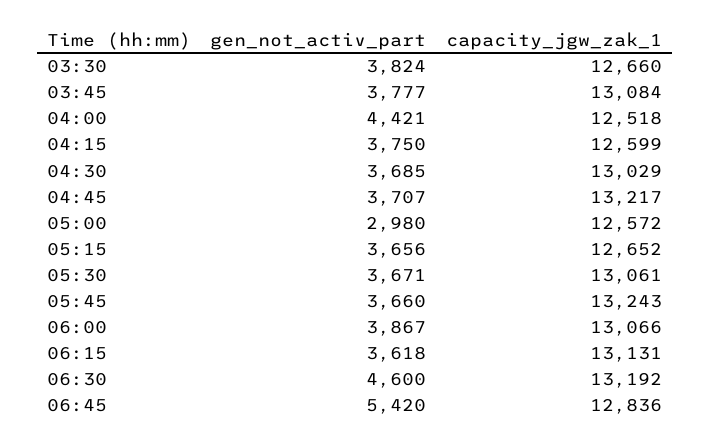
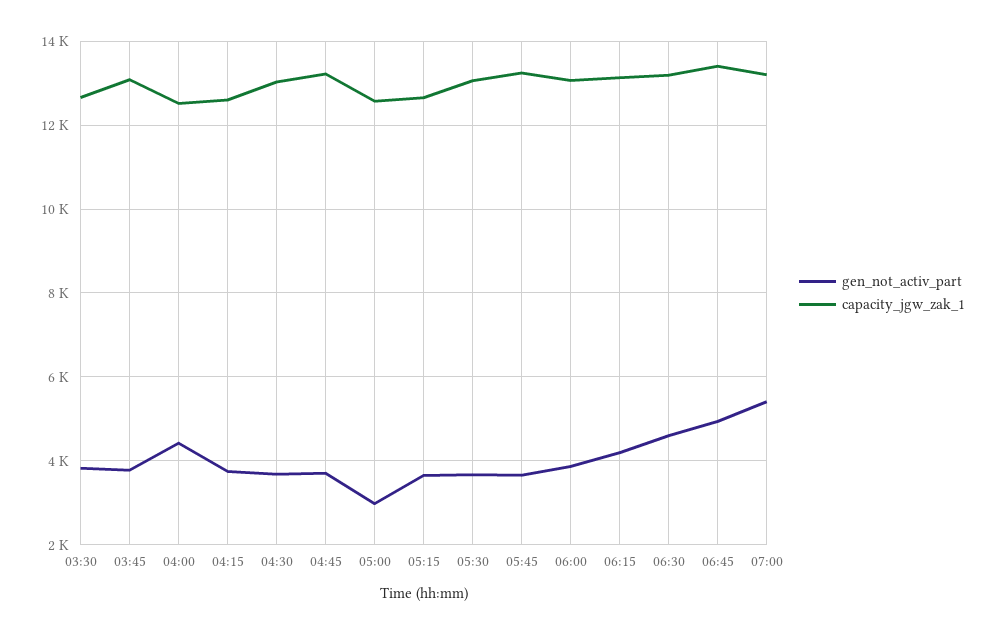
gen_not_activ_part, 06:15: 3618 -> 4200
gen_not_activ_part, 06:45: 5420 -> 5000
capacity_jgw_zak_1, 06:45: 12836 -> 13400
gen_not_activ_part, 07:00: none -> 5400
capacity_jgw_zak_1, 07:00: none -> 13200

